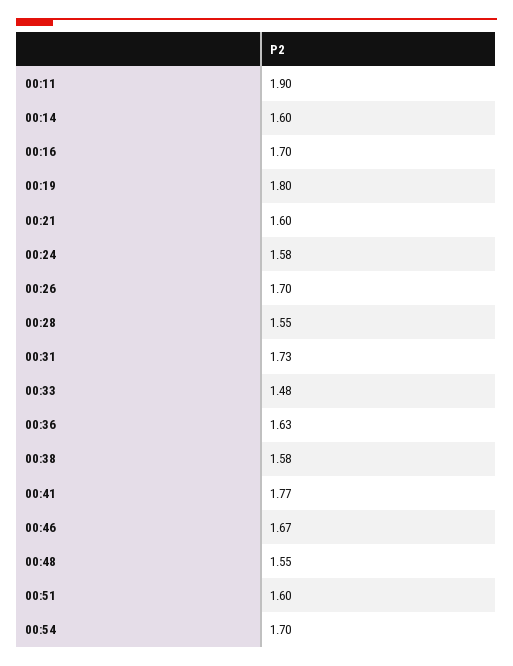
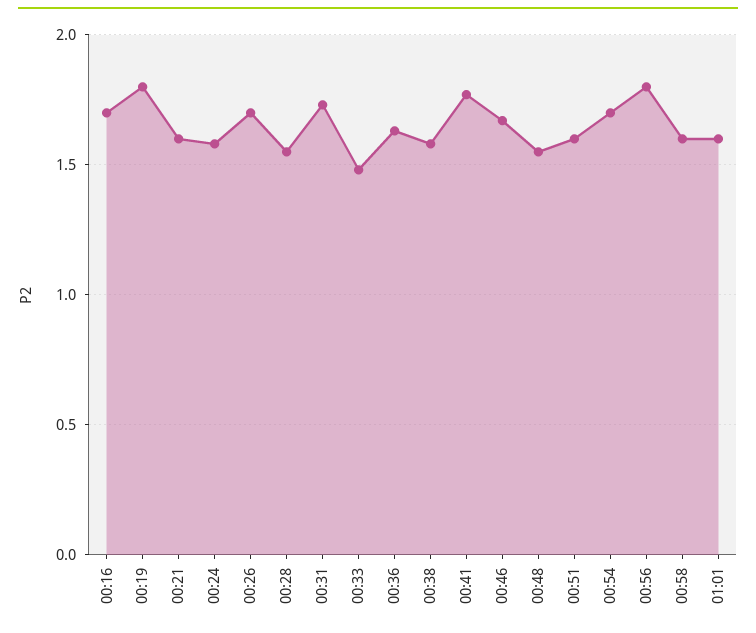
00:11: 1.9 -> none
00:14: 1.6 -> none
00:56: none -> 1.8
00:58: none -> 1.6
01:01: none -> 1.6

